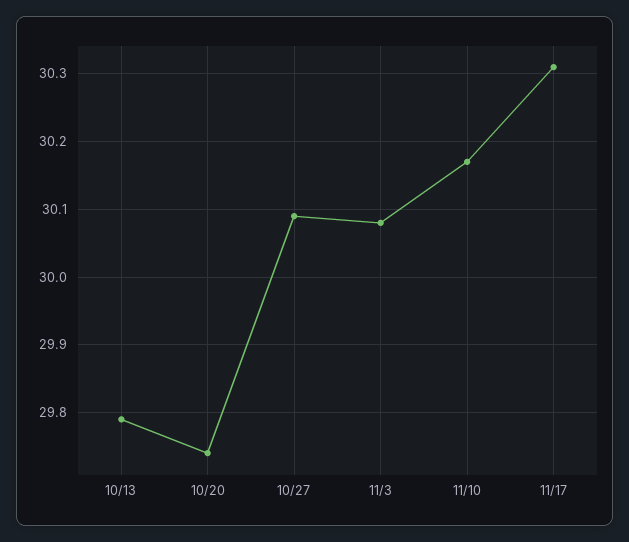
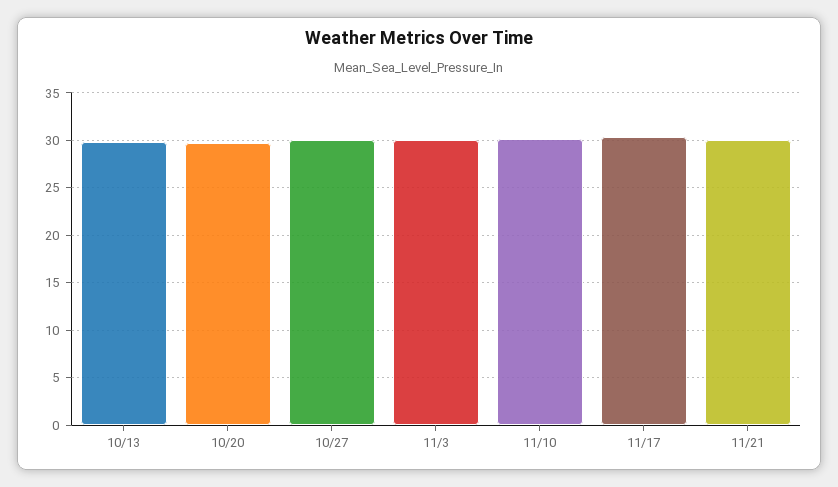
11/21: none -> 30

